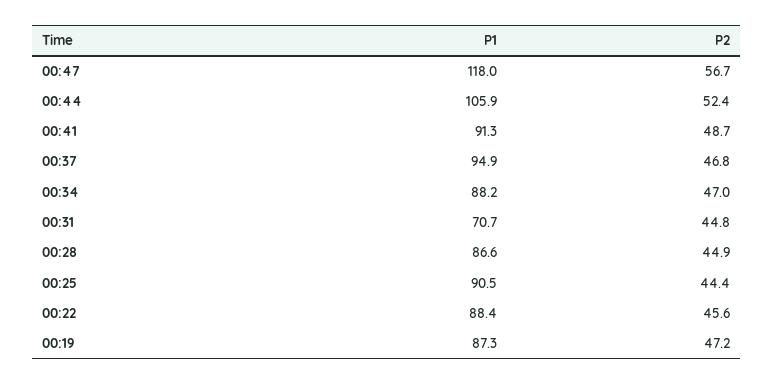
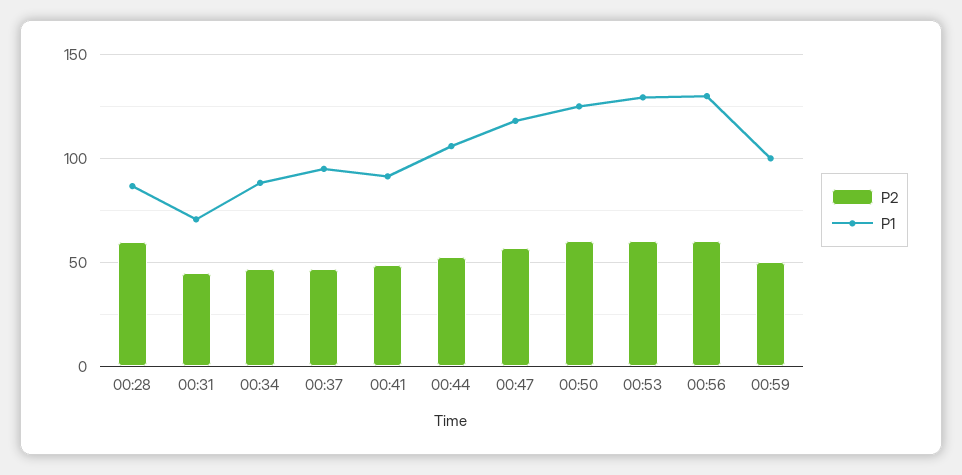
P2, 00:28: 44.9 -> 60
P1, 00:25: 90.5 -> none
P2, 00:25: 44.4 -> none
P1, 00:22: 88.4 -> none
P2, 00:22: 45.6 -> none
P1, 00:19: 87.3 -> none
P2, 00:19: 47.2 -> none
P2, 00:50: none -> 60
P1, 00:50: none -> 125
P2, 00:53: none -> 60
P1, 00:53: none -> 130
P2, 00:56: none -> 60
P1, 00:56: none -> 130
P2, 00:59: none -> 50
P1, 00:59: none -> 100

